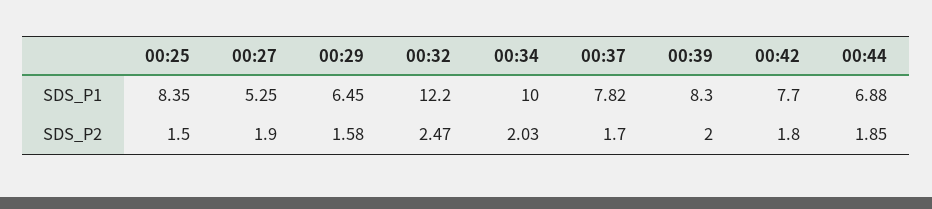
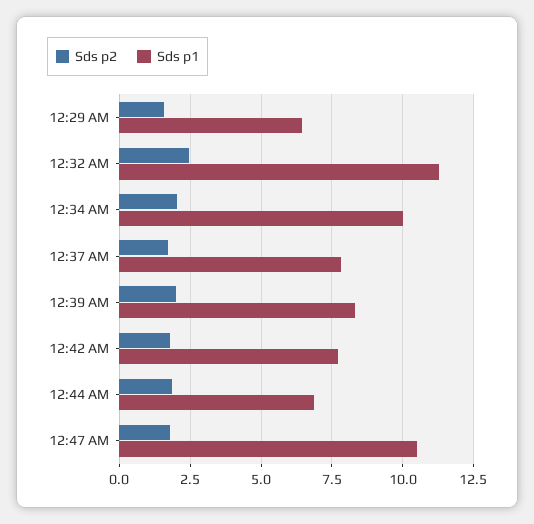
SDS_P1, 00:25: 8.35 -> none
SDS_P1, 00:27: 5.25 -> none
SDS_P1, 00:32: 12.2 -> 11.25
SDS_P2, 00:25: 1.5 -> none
SDS_P2, 00:27: 1.9 -> none
SDS_P2, 12:47 AM: none -> 1.75
SDS_P1, 12:47 AM: none -> 10.5

